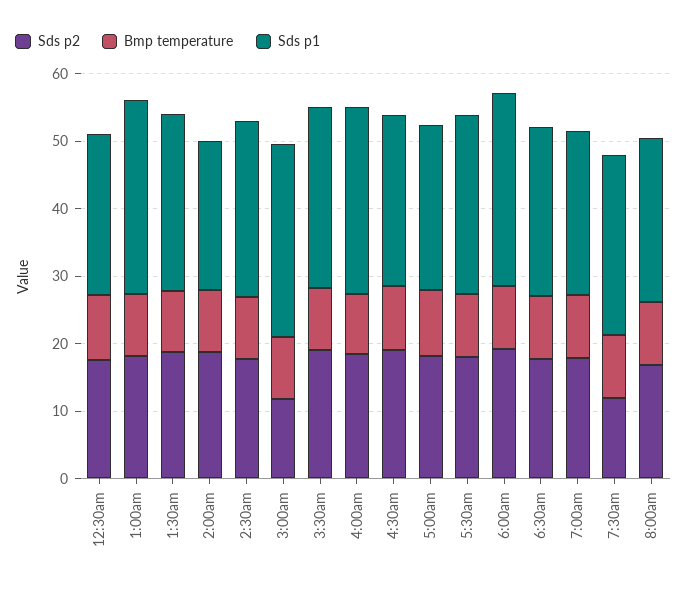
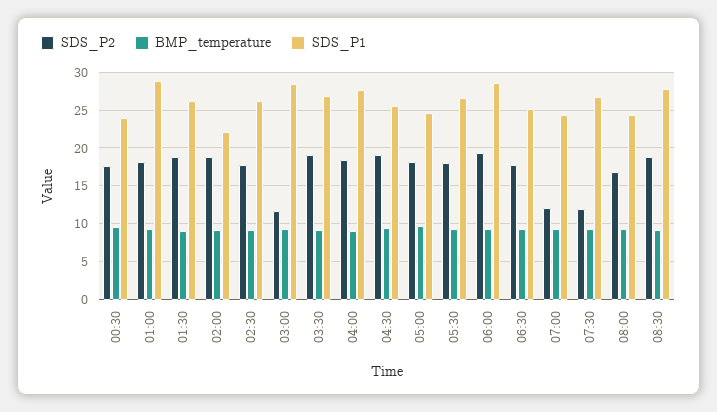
Sds p2, 7:00am: 18 -> 12
Sds p2, 08:30: none -> 19
Bmp temperature, 08:30: none -> 9
Sds p1, 08:30: none -> 28

